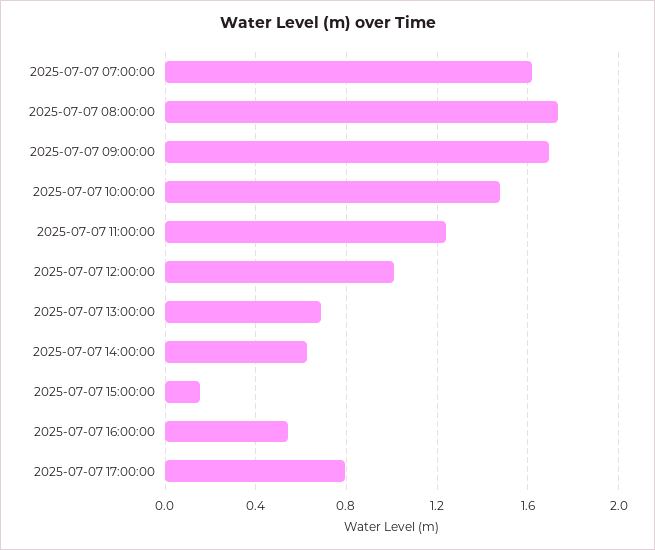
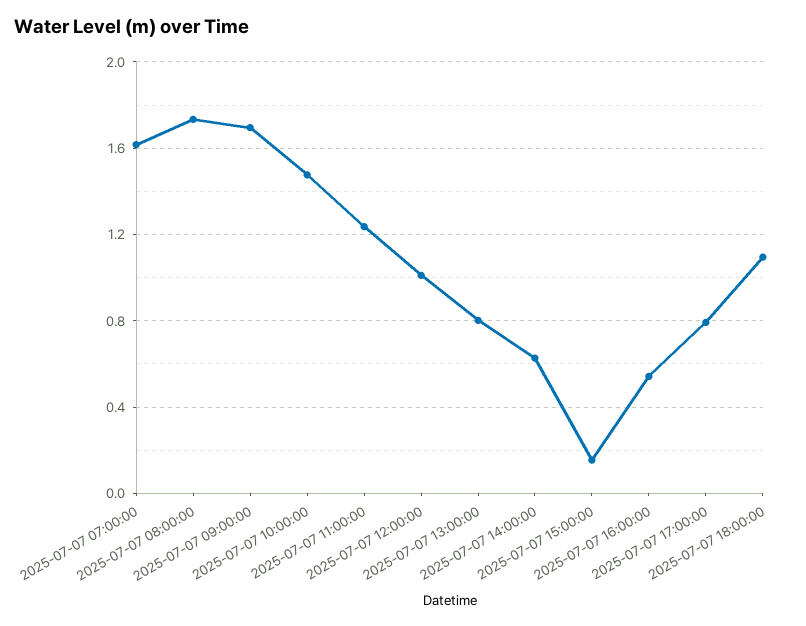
2025-07-07 13:00:00: 0.7 -> 0.8
2025-07-07 18:00:00: none -> 1.1

